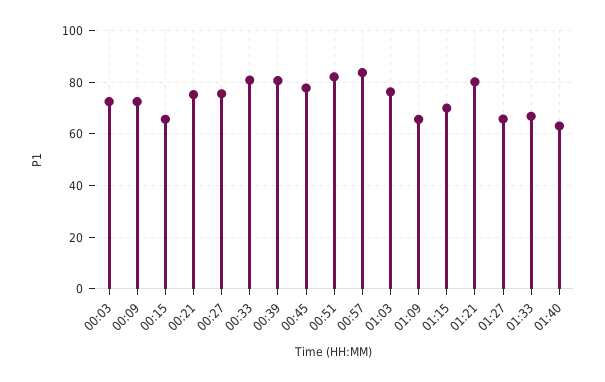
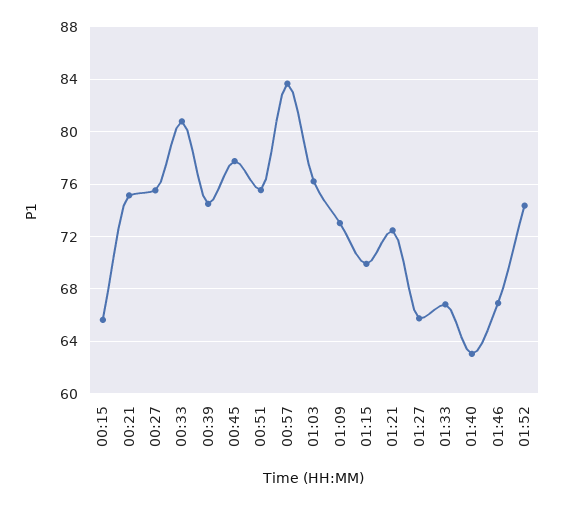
00:03: 72.5 -> none
00:09: 72.5 -> none
00:39: 80 -> 74.5
00:51: 82.5 -> 75.5
01:09: 65 -> 73
01:21: 80 -> 72.5
01:46: none -> 67
01:52: none -> 74.5

